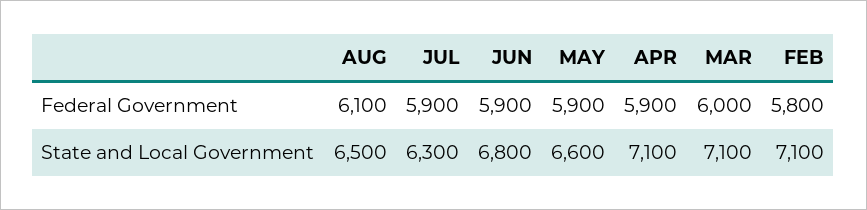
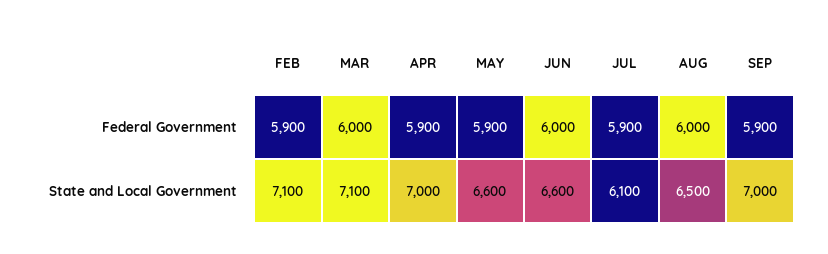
AUG, Federal Government: 6100 -> 6000
JUN, Federal Government: 5900 -> 6000
FEB, Federal Government: 5800 -> 5900
JUL, State and Local Government: 6300 -> 6100
JUN, State and Local Government: 6800 -> 6600
APR, State and Local Government: 7100 -> 7000
SEP, Federal Government: none -> 5900
SEP, State and Local Government: none -> 7000

